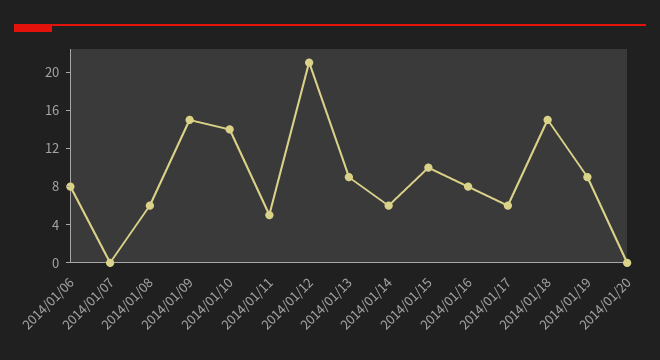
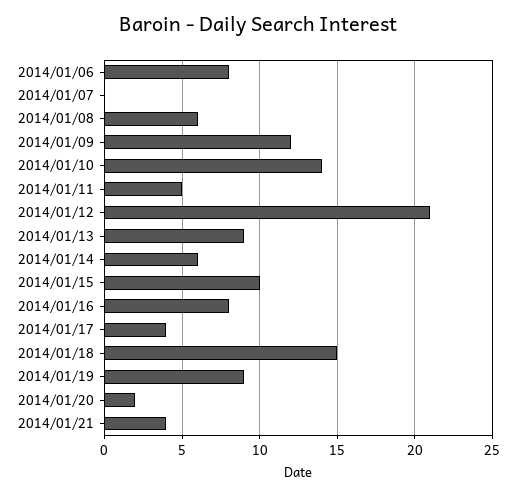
2014/01/09: 15 -> 12
2014/01/17: 6 -> 4
2014/01/20: 0 -> 2
2014/01/21: none -> 4

